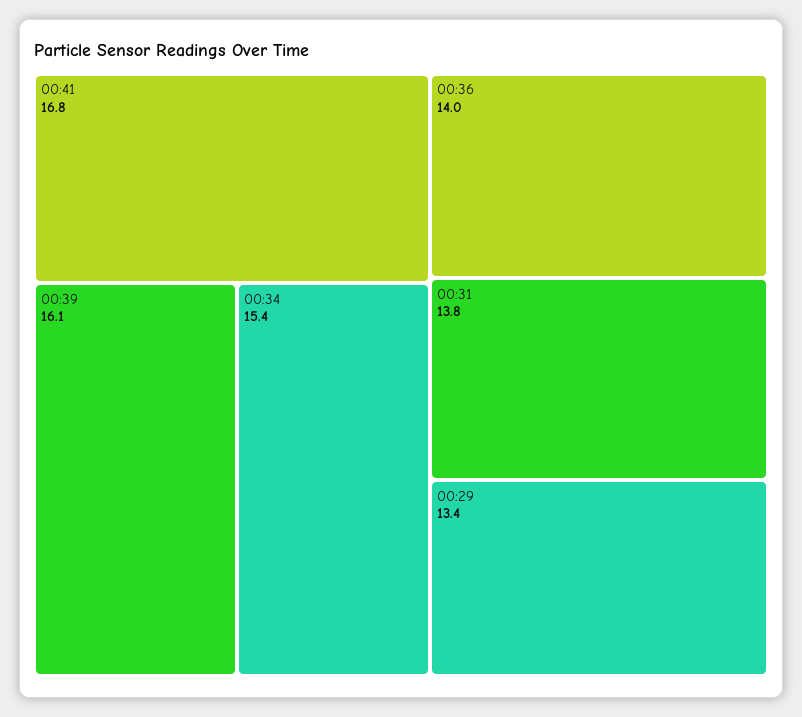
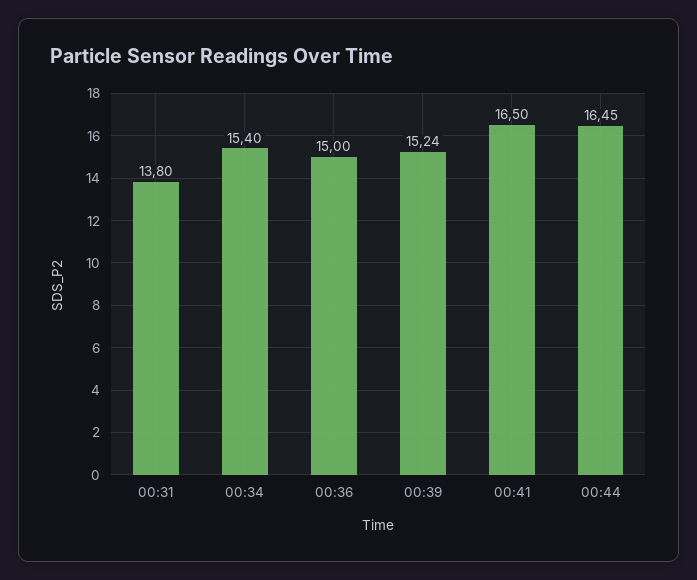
00:41: 16.8 -> 16.5
00:39: 16.1 -> 15.24
00:36: 14 -> 15
00:29: 13.4 -> none
00:44: none -> 16.45

